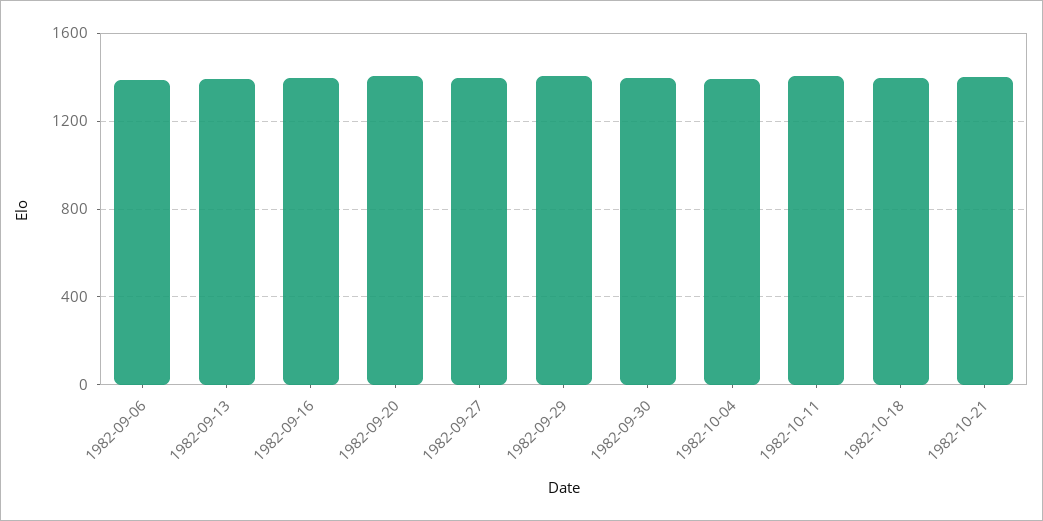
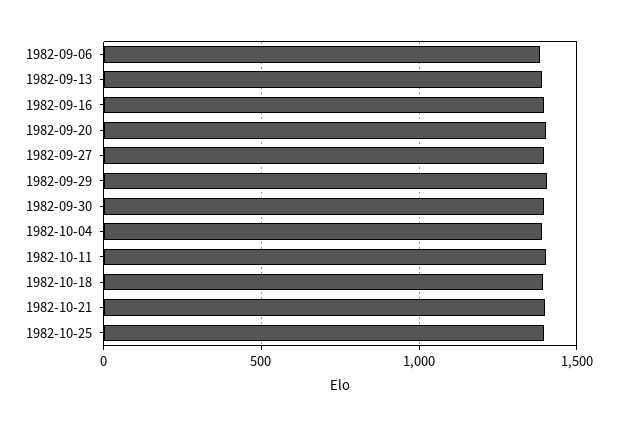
1982-10-25: none -> 1400

